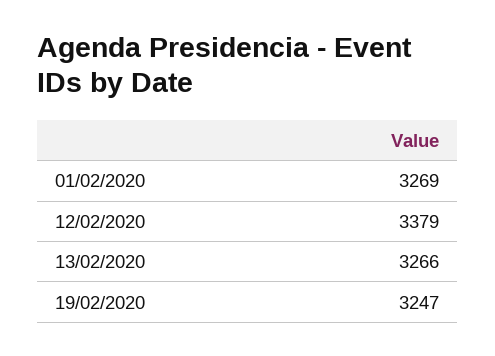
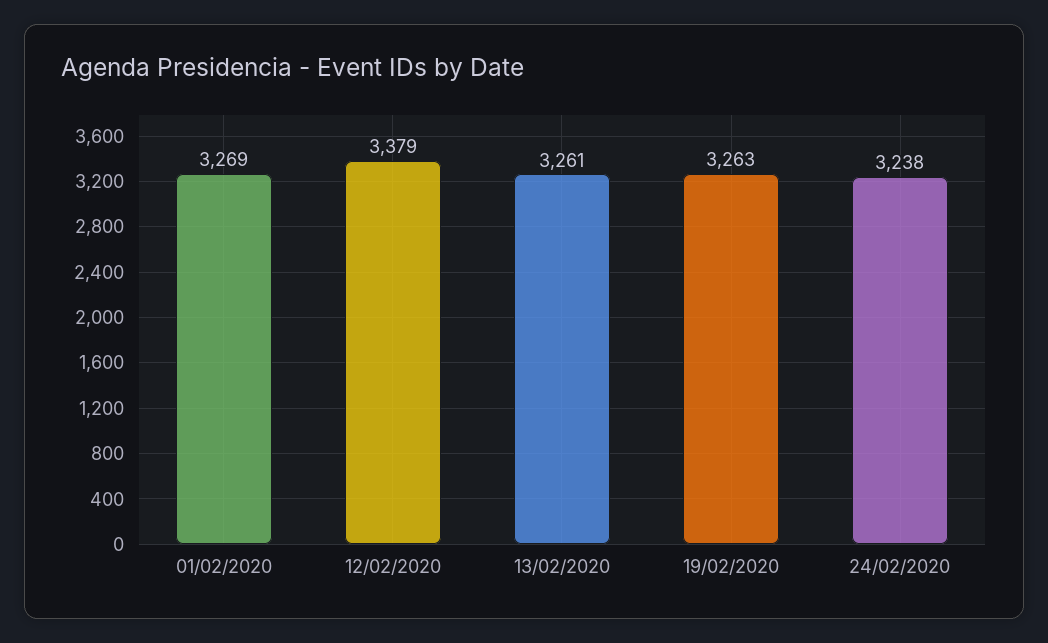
13/02/2020: 3266 -> 3261
19/02/2020: 3247 -> 3263
24/02/2020: none -> 3238

